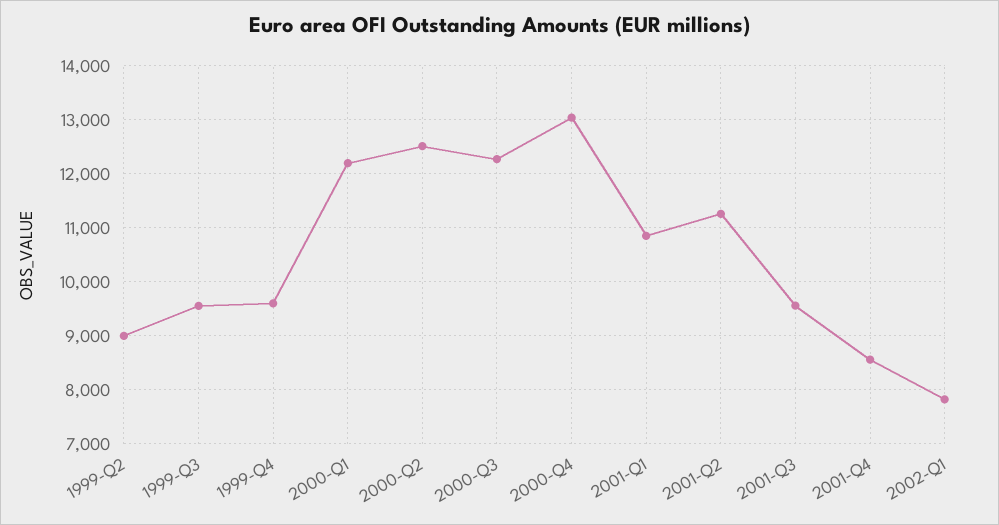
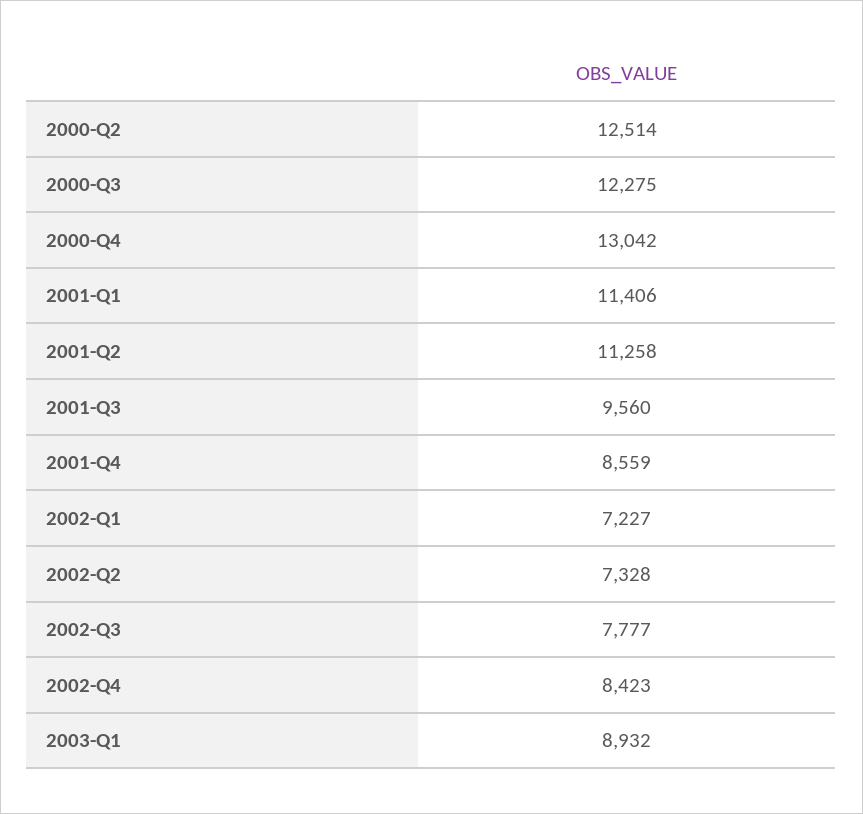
1999-Q2: 9000 -> none
1999-Q3: 9600 -> none
1999-Q4: 9600 -> none
2000-Q1: 12200 -> none
2001-Q1: 10800 -> 11406
2002-Q1: 7800 -> 7227
2002-Q2: none -> 7328
2002-Q3: none -> 7777
2002-Q4: none -> 8423
2003-Q1: none -> 8932

